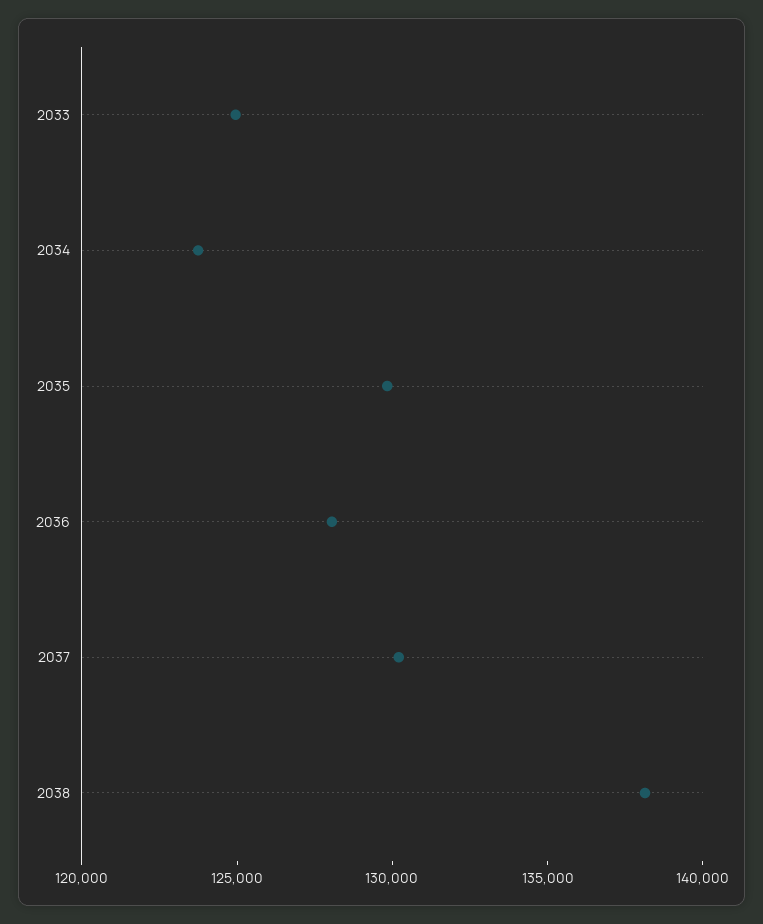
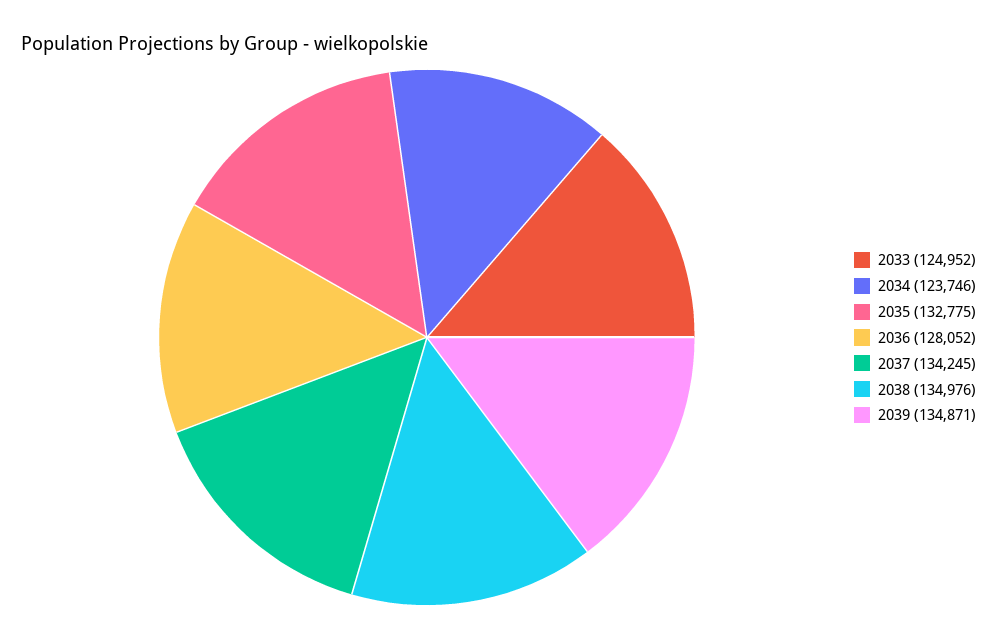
2035: 130000 -> 132775
2037: 130000 -> 134245
2038: 138000 -> 134976
2039: none -> 134871

